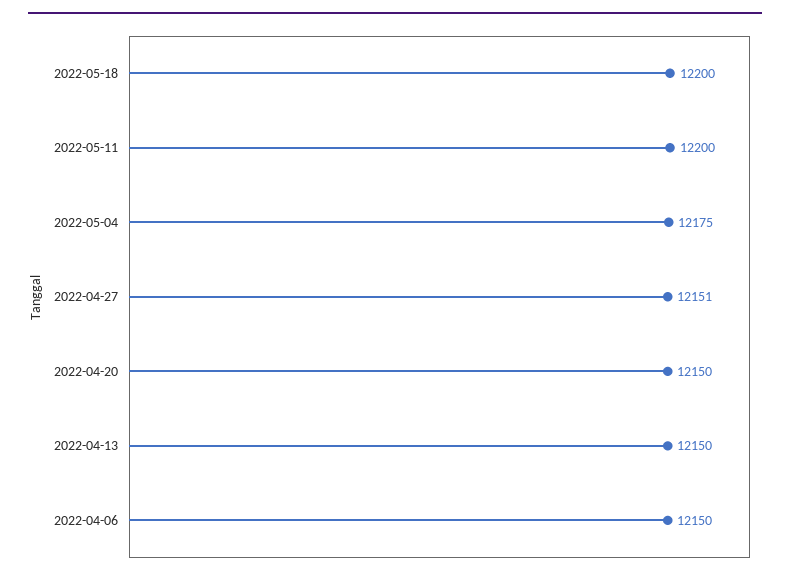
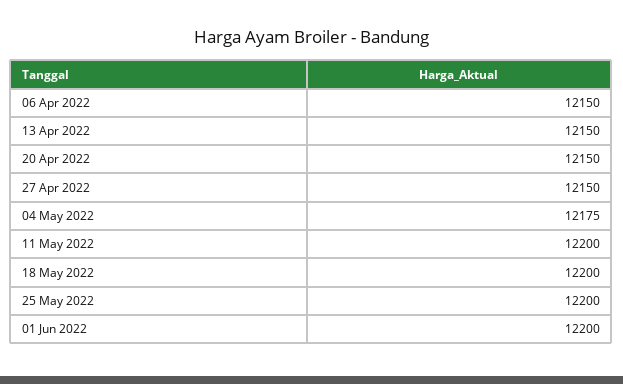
2022-04-27: 12151 -> 12150
25 May 2022: none -> 12200
01 Jun 2022: none -> 12200

